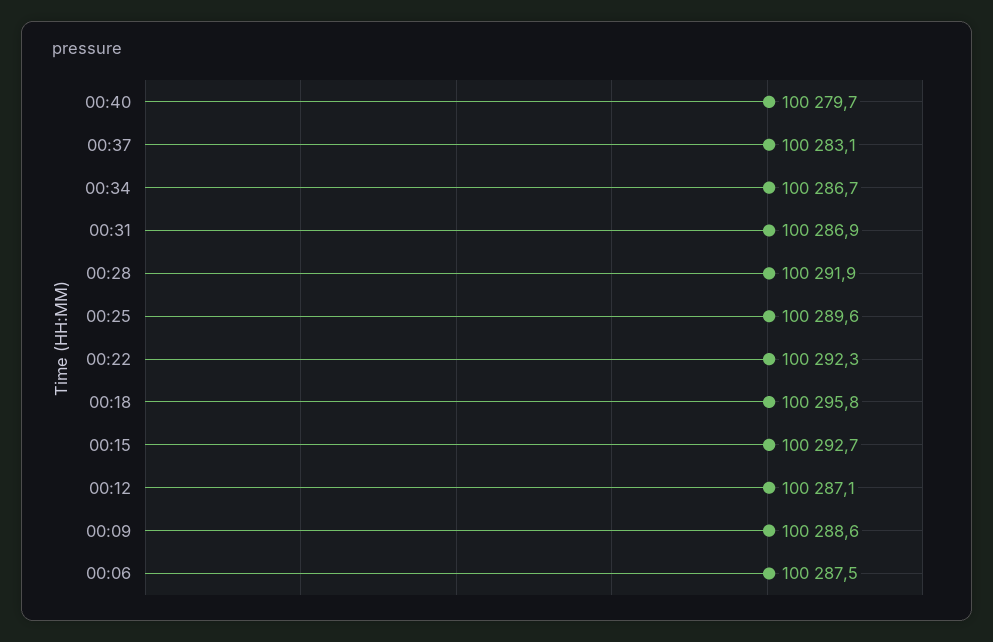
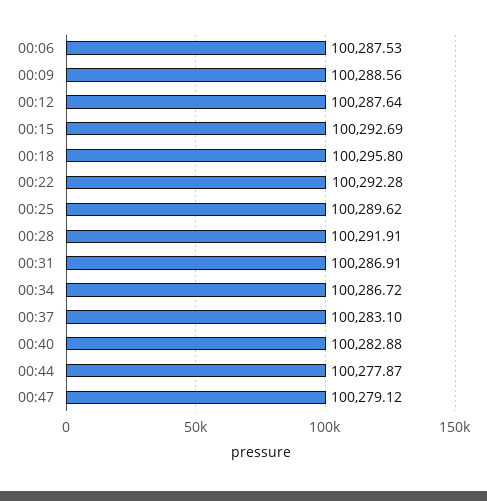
00:40: 100279.7 -> 100282.88
00:12: 100287.1 -> 100287.64
00:44: none -> 100277.87
00:47: none -> 100279.12

